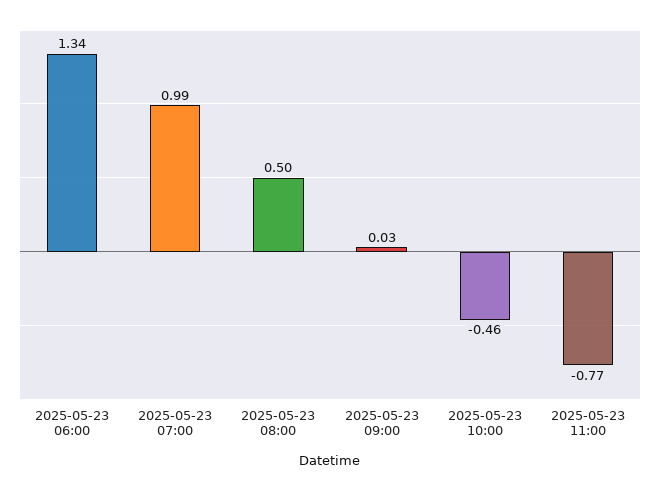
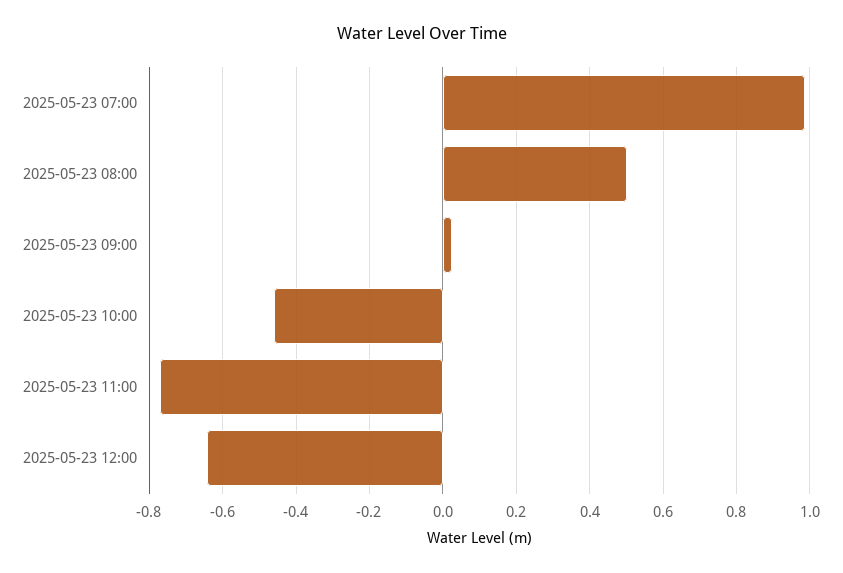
2025-05-23 06:00: 1.34 -> none
2025-05-23 12:00: none -> -0.64

